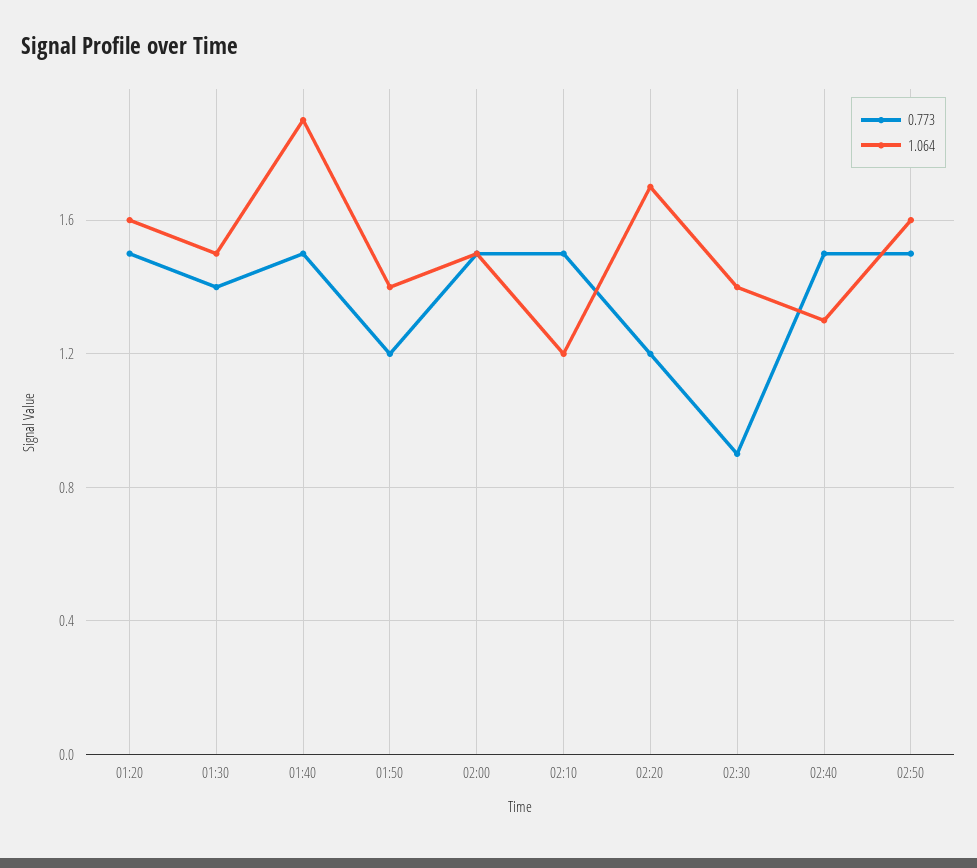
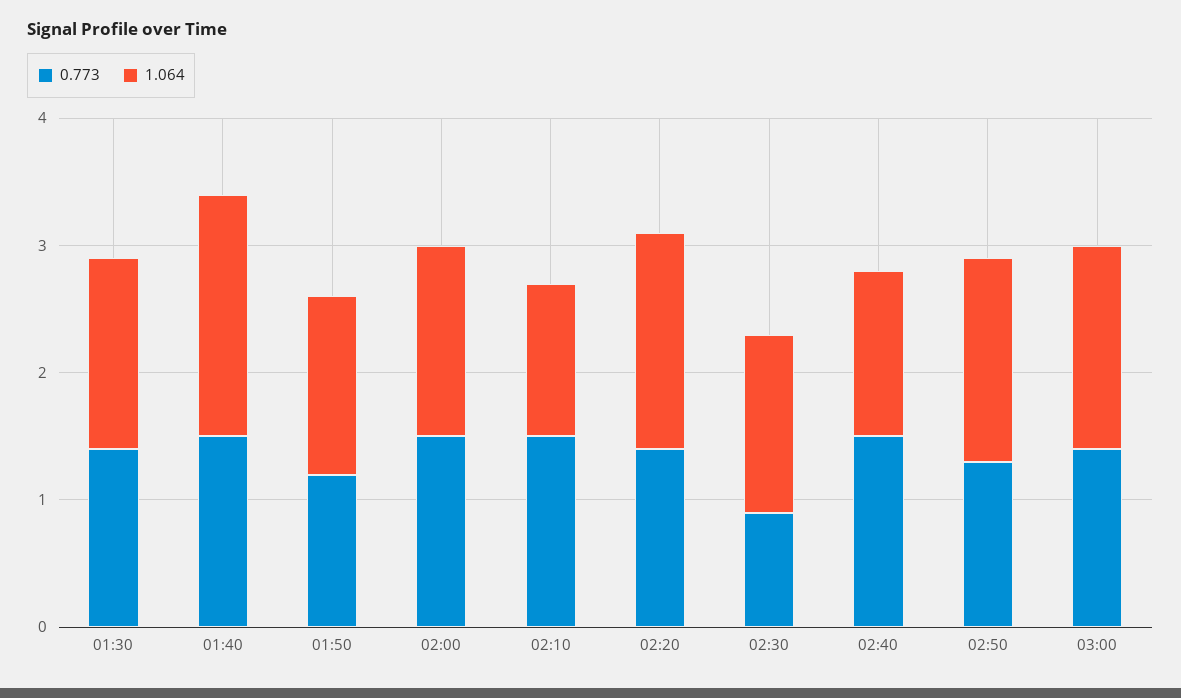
0.773, 01:20: 1.5 -> none
1.064, 01:20: 1.6 -> none
0.773, 02:20: 1.2 -> 1.4
0.773, 02:50: 1.5 -> 1.3
0.773, 03:00: none -> 1.4
1.064, 03:00: none -> 1.6

